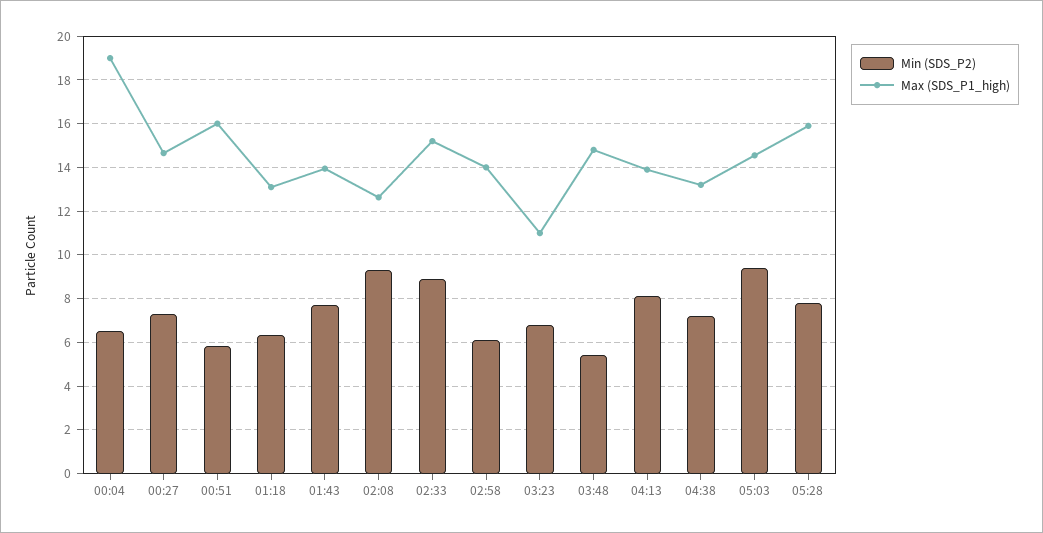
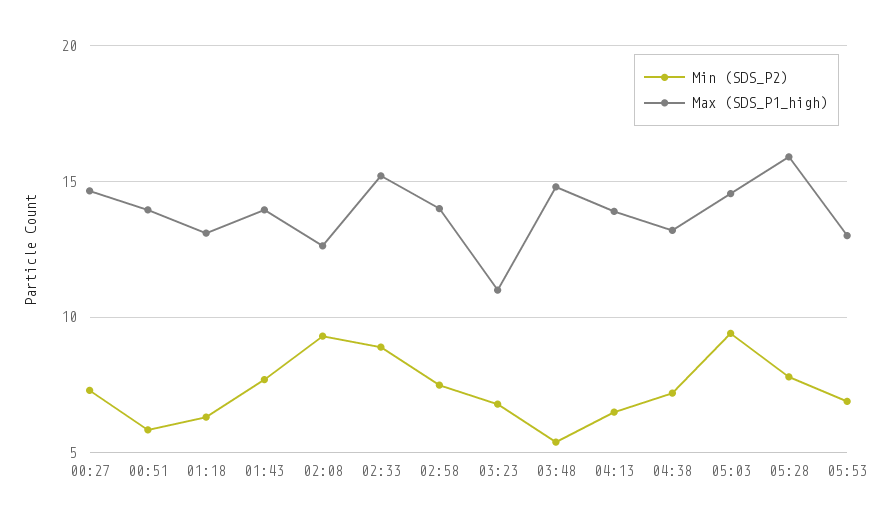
Min (SDS_P2), 00:04: 6.5 -> none
Max (SDS_P1_high), 00:04: 19 -> none
Max (SDS_P1_high), 00:51: 16 -> 14
Min (SDS_P2), 02:58: 6 -> 7.5
Min (SDS_P2), 04:13: 8 -> 6.5
Min (SDS_P2), 05:53: none -> 7
Max (SDS_P1_high), 05:53: none -> 13

